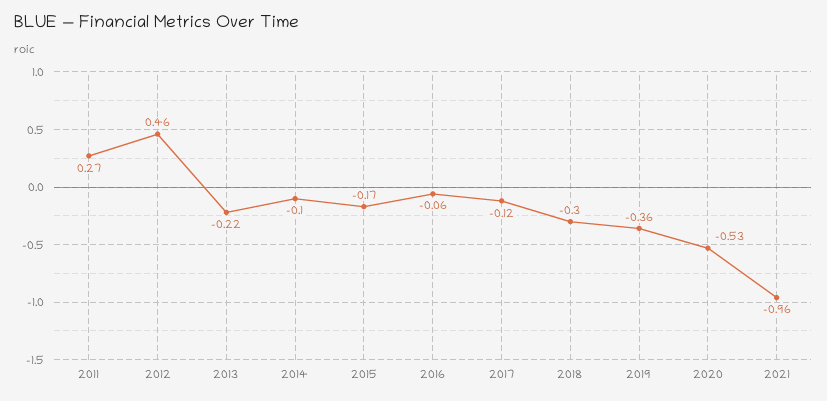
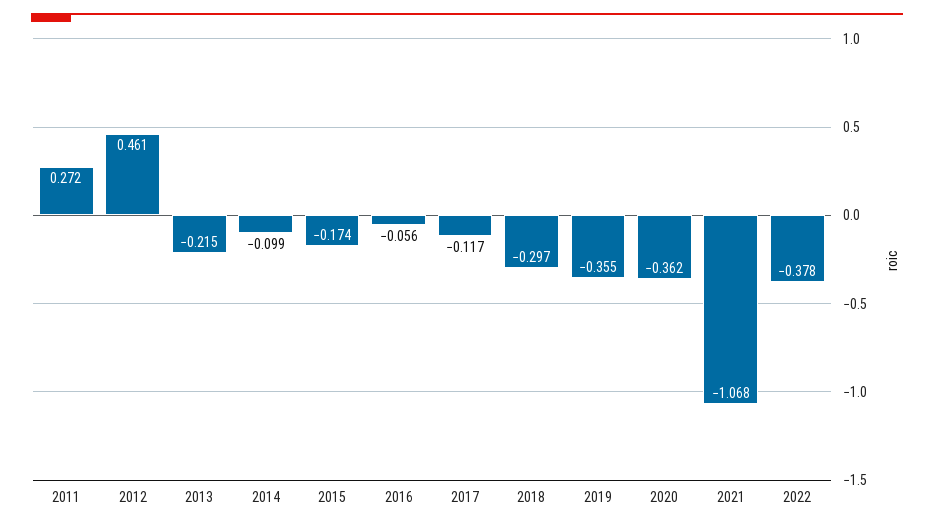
2020: -0.53 -> -0.362
2021: -0.96 -> -1.068
2022: none -> -0.378

